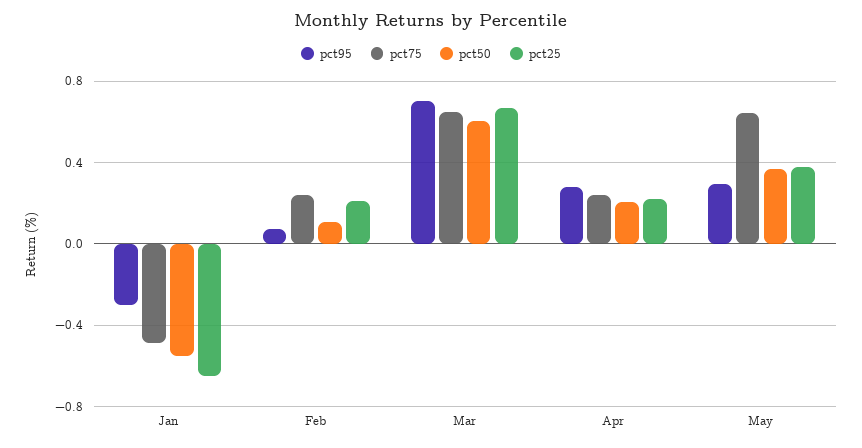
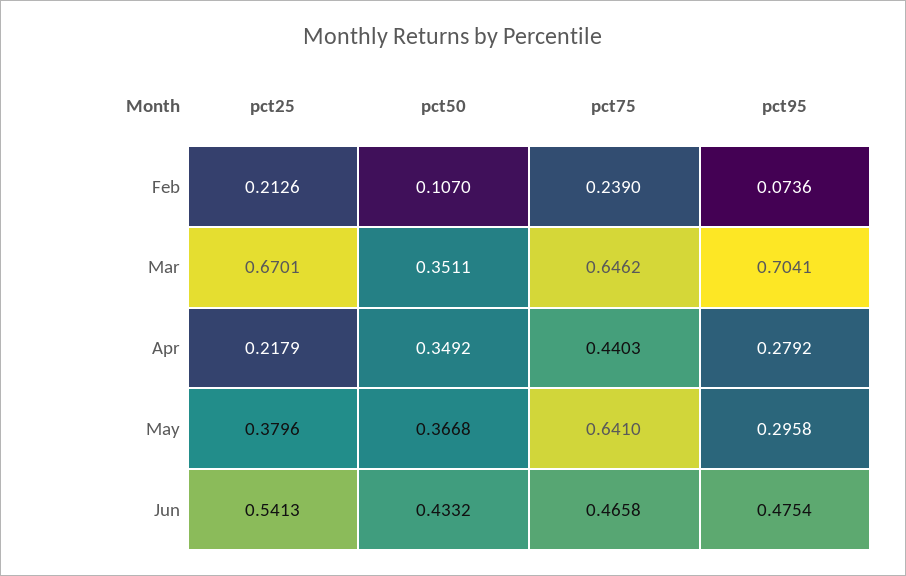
pct95, Jan: -0.3 -> none
pct75, Jan: -0.5 -> none
pct50, Jan: -0.55 -> none
pct25, Jan: -0.65 -> none
pct50, Mar: 0.6 -> 0.3511
pct75, Apr: 0.25 -> 0.4403
pct50, Apr: 0.2 -> 0.3492
pct25, Jun: none -> 0.5413
pct50, Jun: none -> 0.4332
pct75, Jun: none -> 0.4658
pct95, Jun: none -> 0.4754

